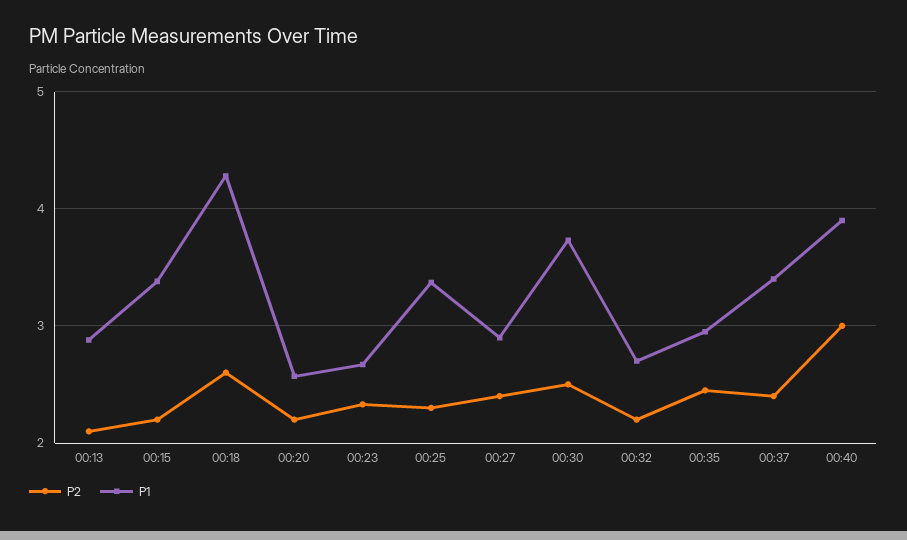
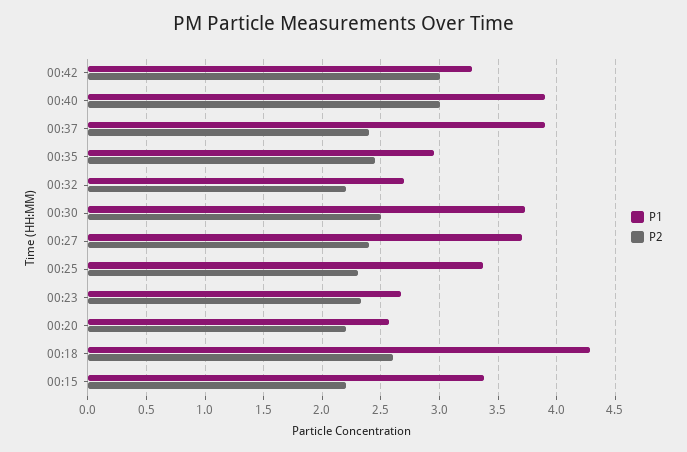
P2, 00:13: 2.1 -> none
P1, 00:13: 2.9 -> none
P1, 00:27: 2.9 -> 3.7
P1, 00:37: 3.4 -> 3.9
P1, 00:42: none -> 3.3
P2, 00:42: none -> 3

